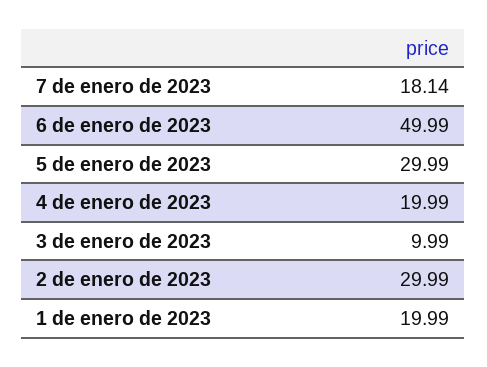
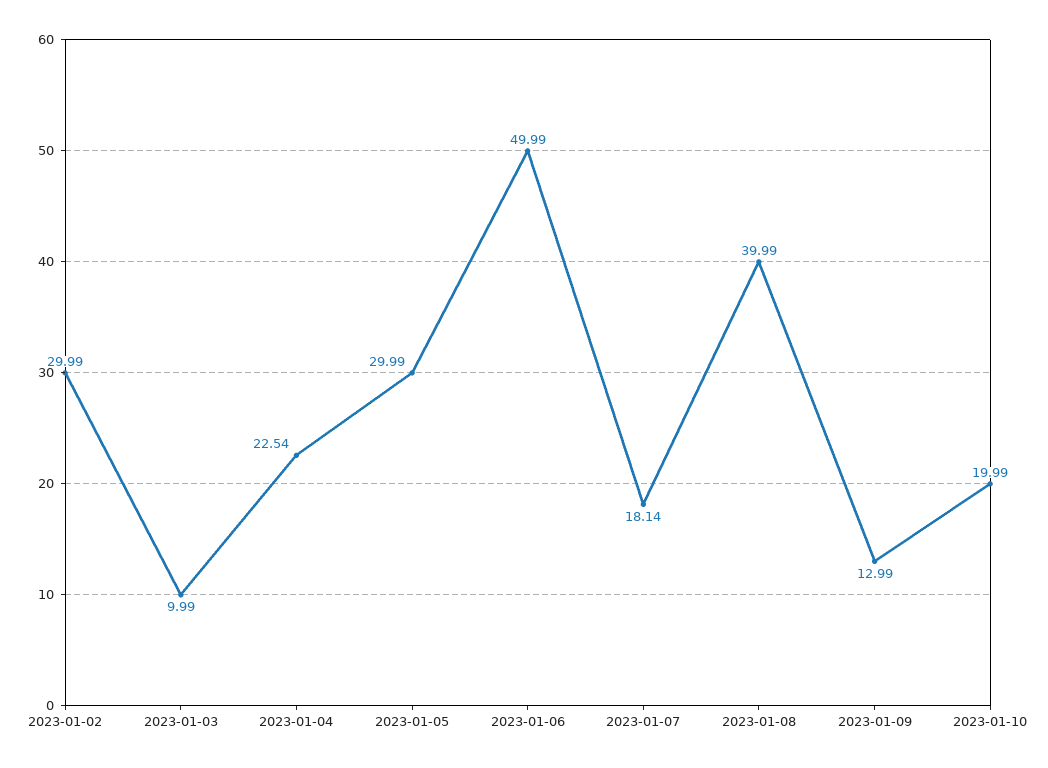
4 de enero de 2023: 19.99 -> 22.54
1 de enero de 2023: 19.99 -> none
2023-01-08: none -> 39.99
2023-01-09: none -> 12.99
2023-01-10: none -> 19.99

